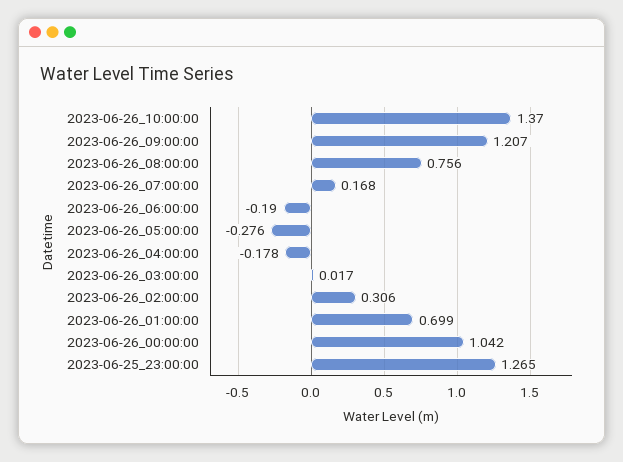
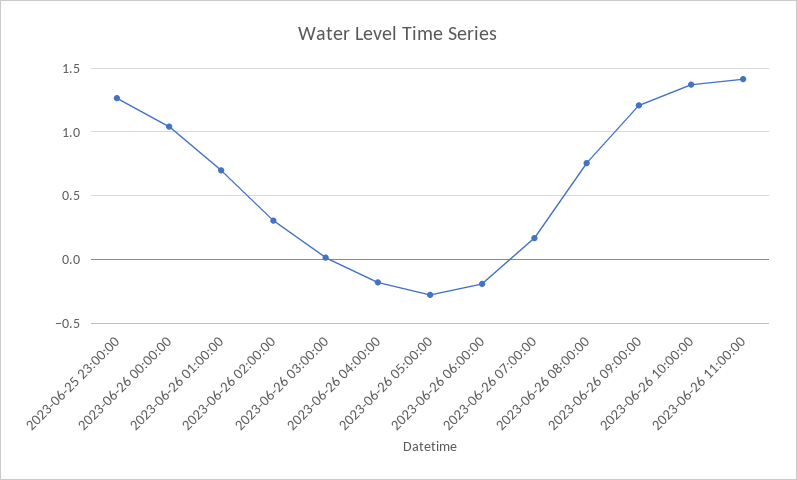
2023-06-26 11:00:00: none -> 1.4

